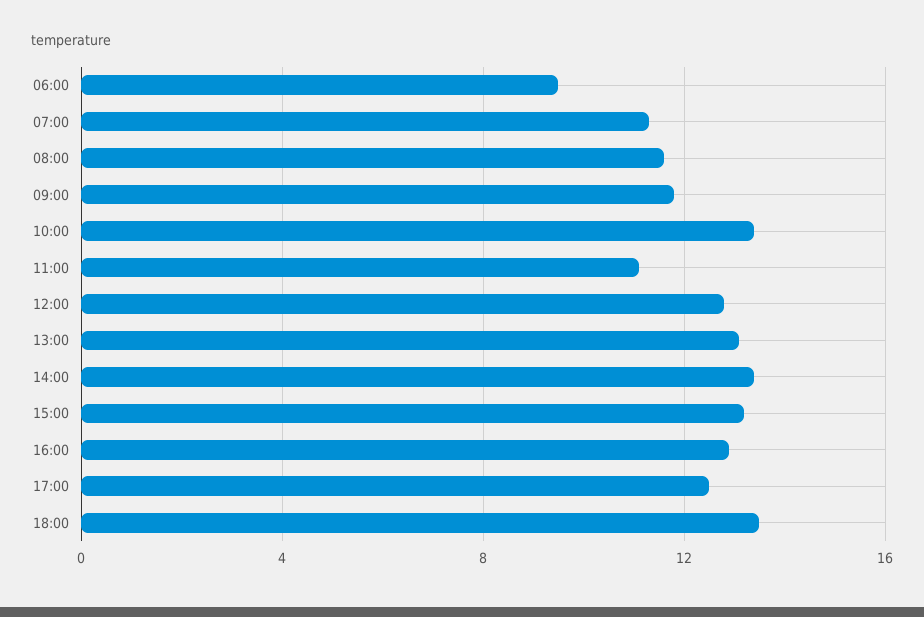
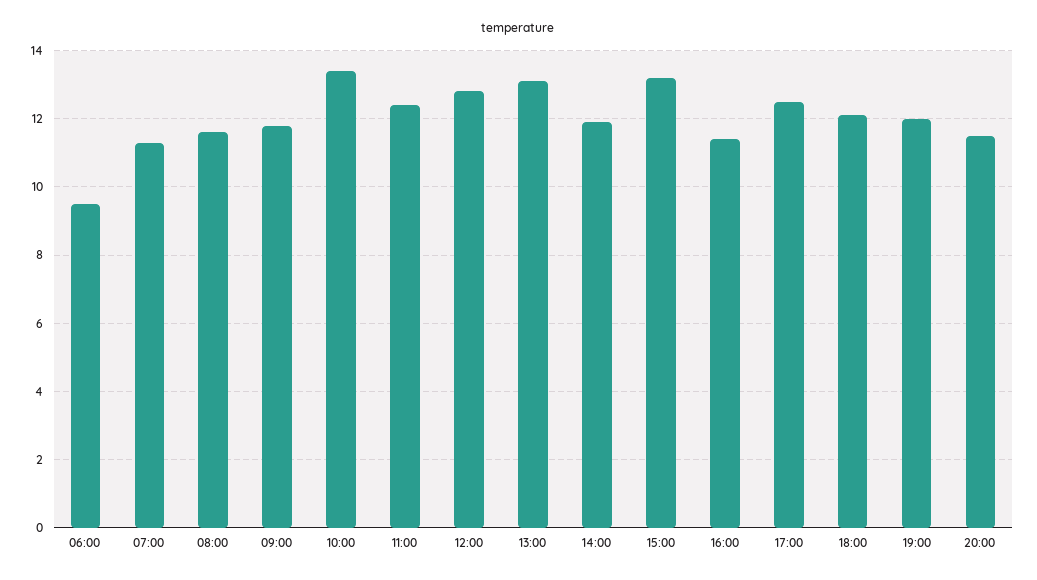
11:00: 11 -> 12.5
14:00: 13.5 -> 12
16:00: 13 -> 11.5
18:00: 13.5 -> 12
19:00: none -> 12
20:00: none -> 11.5

